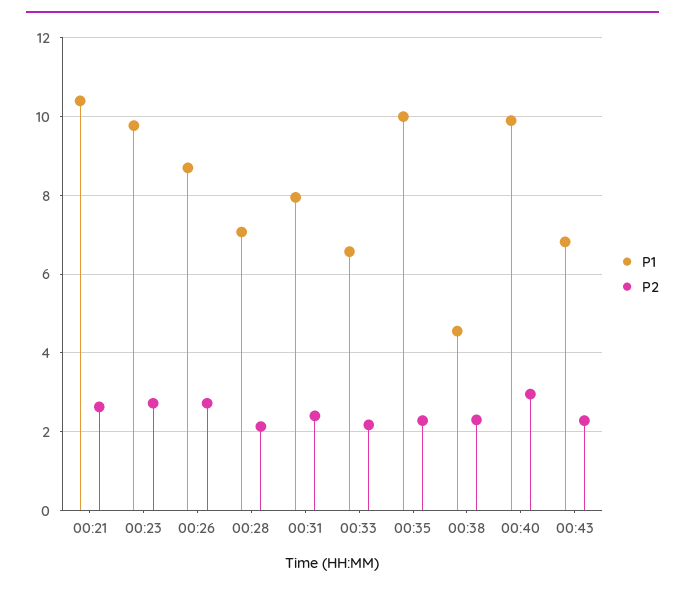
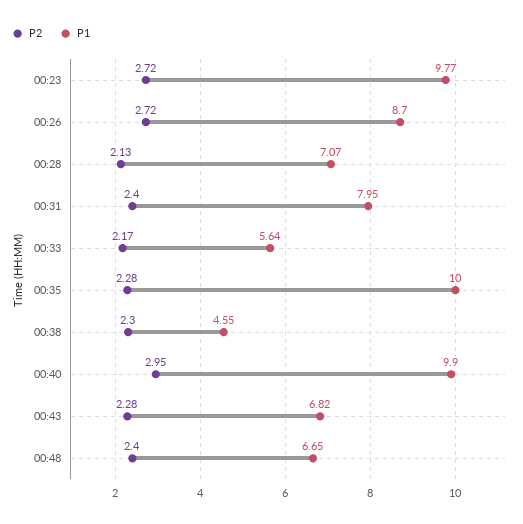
P1, 00:21: 10.4 -> none
P2, 00:21: 2.6 -> none
P1, 00:33: 6.6 -> 5.64
P2, 00:48: none -> 2.4
P1, 00:48: none -> 6.65

